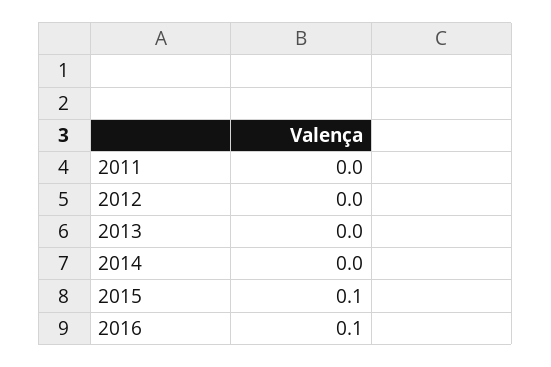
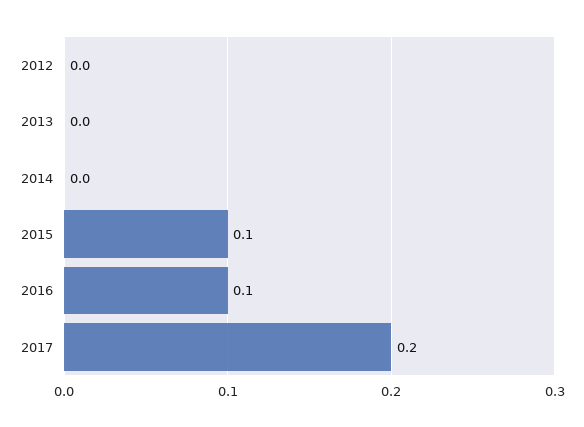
2011: 0 -> none
2017: none -> 0.2

